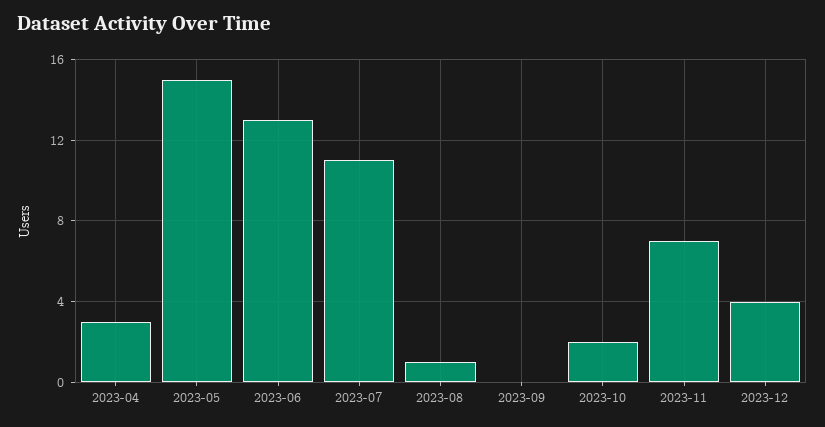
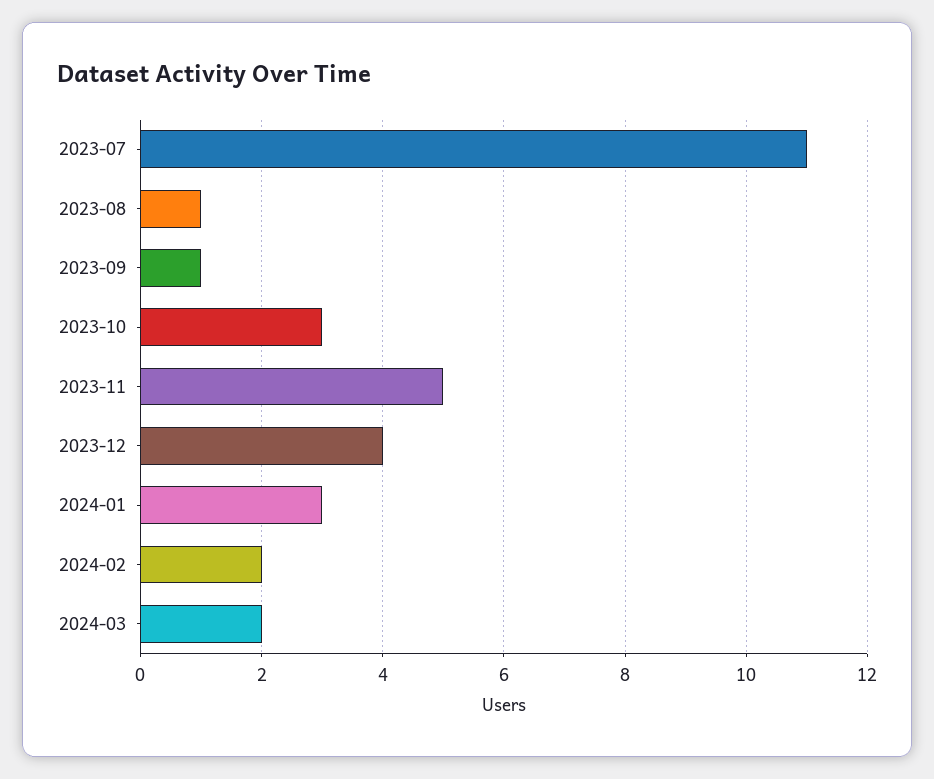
2023-04: 3 -> none
2023-05: 15 -> none
2023-06: 13 -> none
2023-09: 0 -> 1
2023-10: 2 -> 3
2023-11: 7 -> 5
2024-01: none -> 3
2024-02: none -> 2
2024-03: none -> 2

